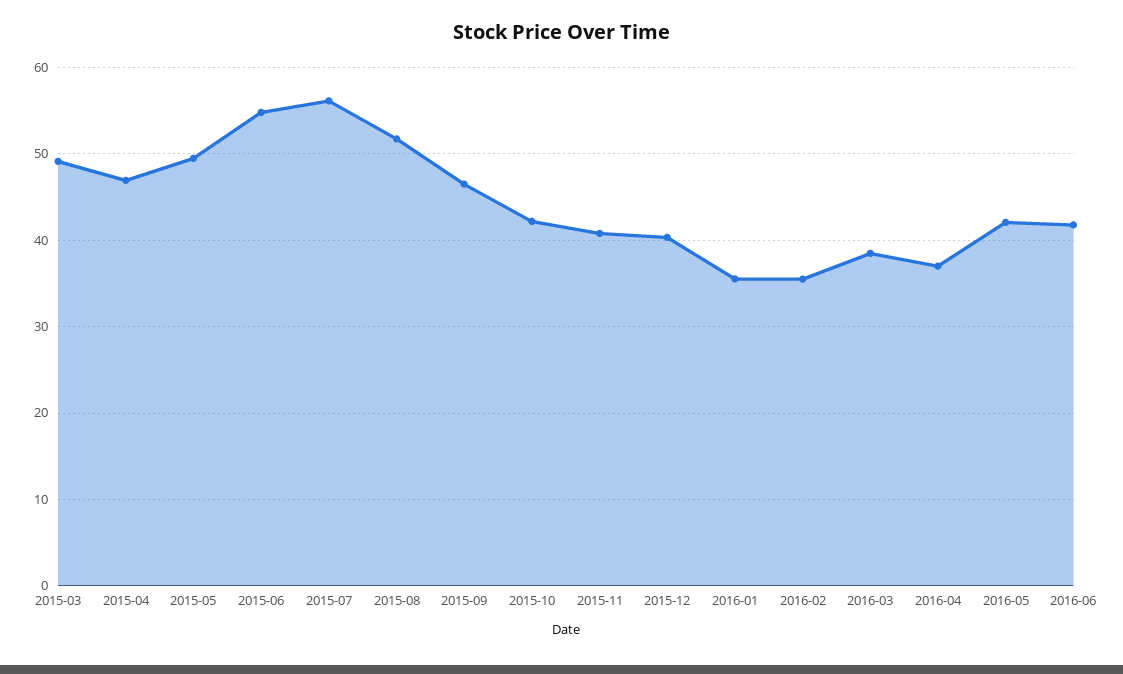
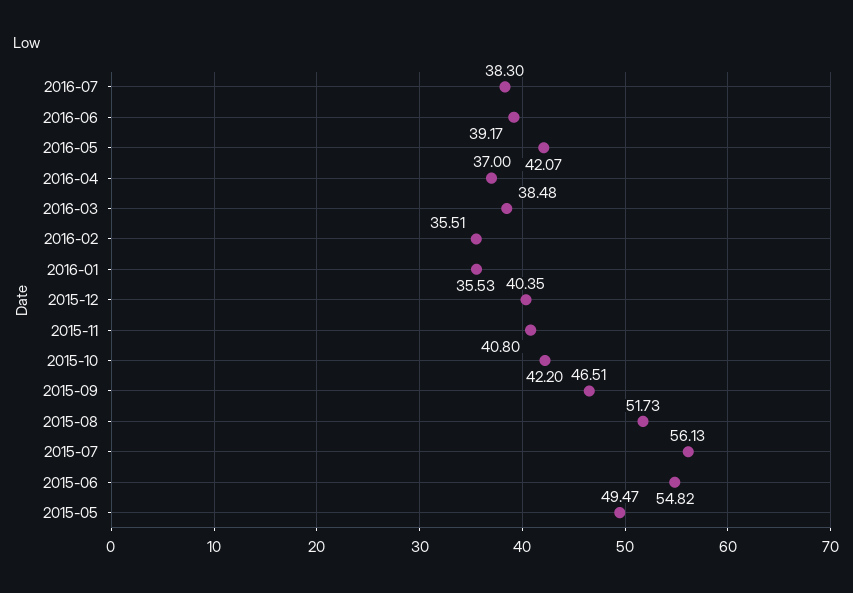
2015-03: 49 -> none
2015-04: 47 -> none
2016-06: 42 -> 39.17
2016-07: none -> 38.3

